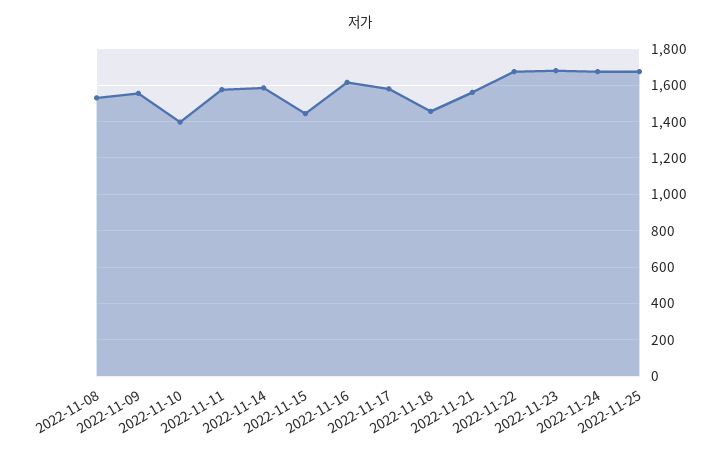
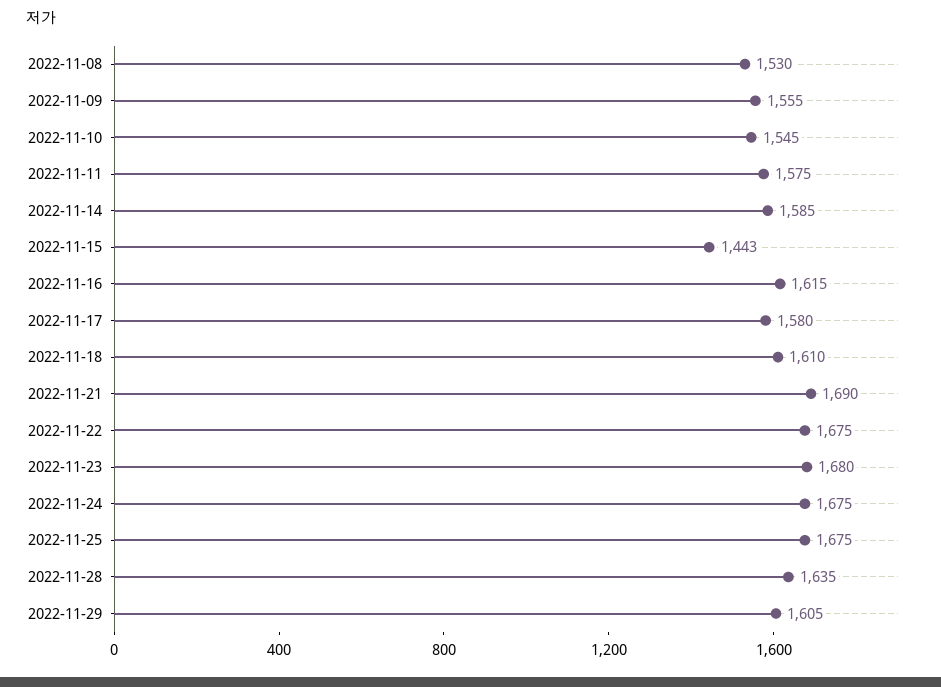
2022-11-10: 1400 -> 1545
2022-11-18: 1450 -> 1610
2022-11-21: 1550 -> 1690
2022-11-28: none -> 1635
2022-11-29: none -> 1605

